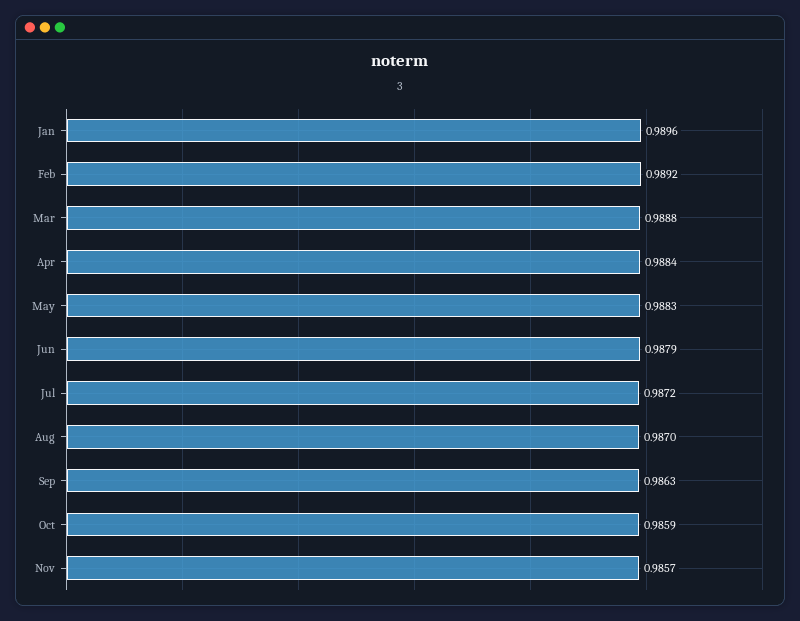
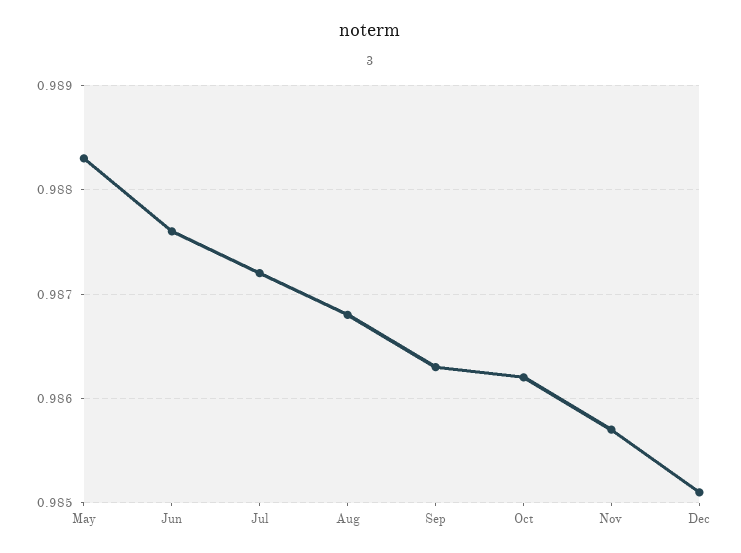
Jan: 0.9896 -> none
Feb: 0.9892 -> none
Mar: 0.9888 -> none
Apr: 0.9884 -> none
Jun: 0.9879 -> 0.9876
Aug: 0.987 -> 0.9868
Oct: 0.9859 -> 0.9862
Dec: none -> 0.9851

